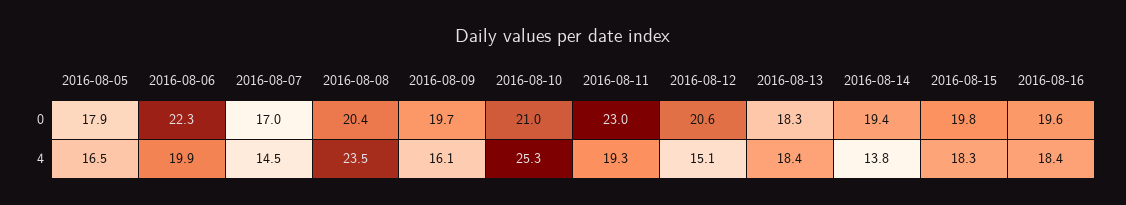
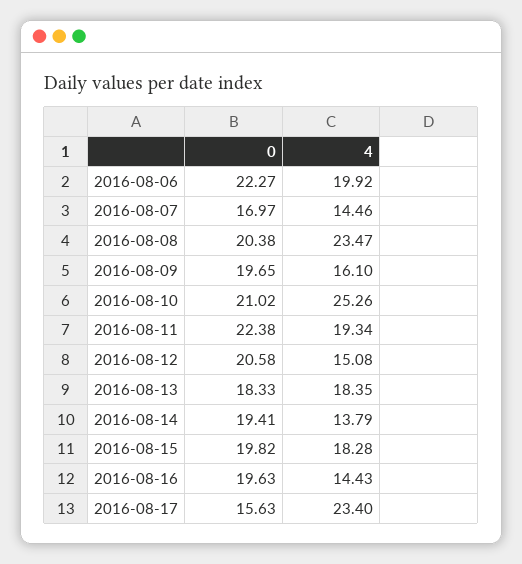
2016-08-05, 0: 17.9 -> none
2016-08-11, 0: 23 -> 22.38
2016-08-05, 4: 16.5 -> none
2016-08-16, 4: 18.4 -> 14.43
2016-08-17, 0: none -> 15.63
2016-08-17, 4: none -> 23.4

